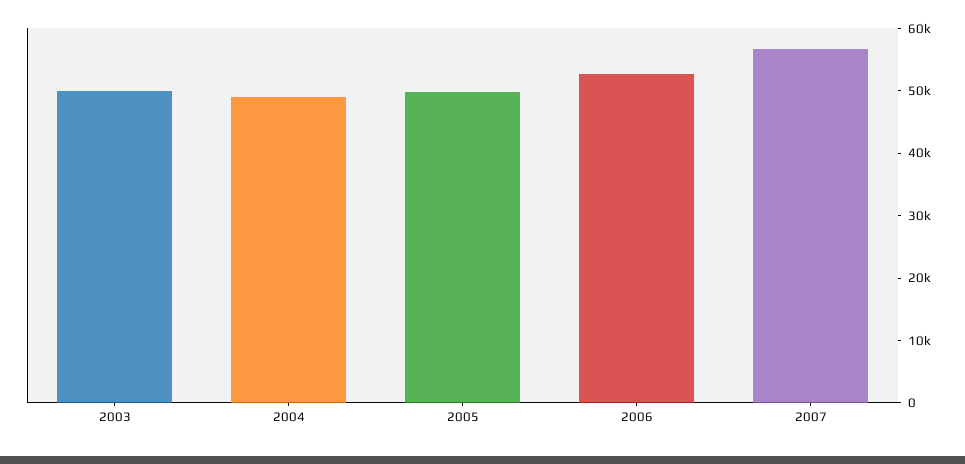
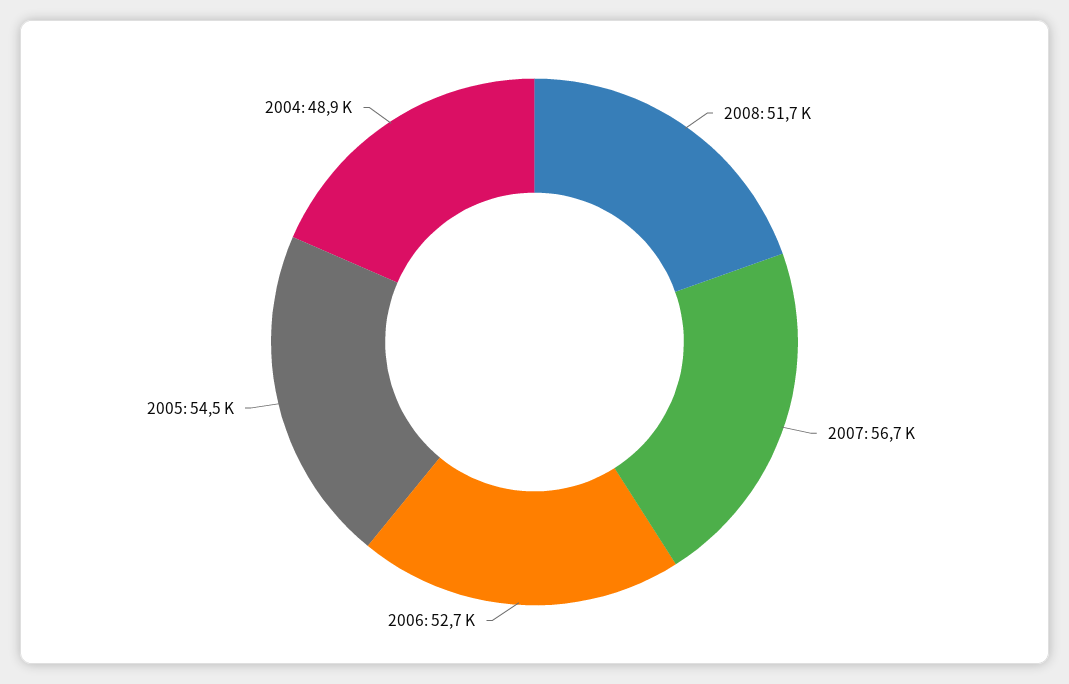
2003: 50000 -> none
2005: 50000 -> 54500
2008: none -> 51700

